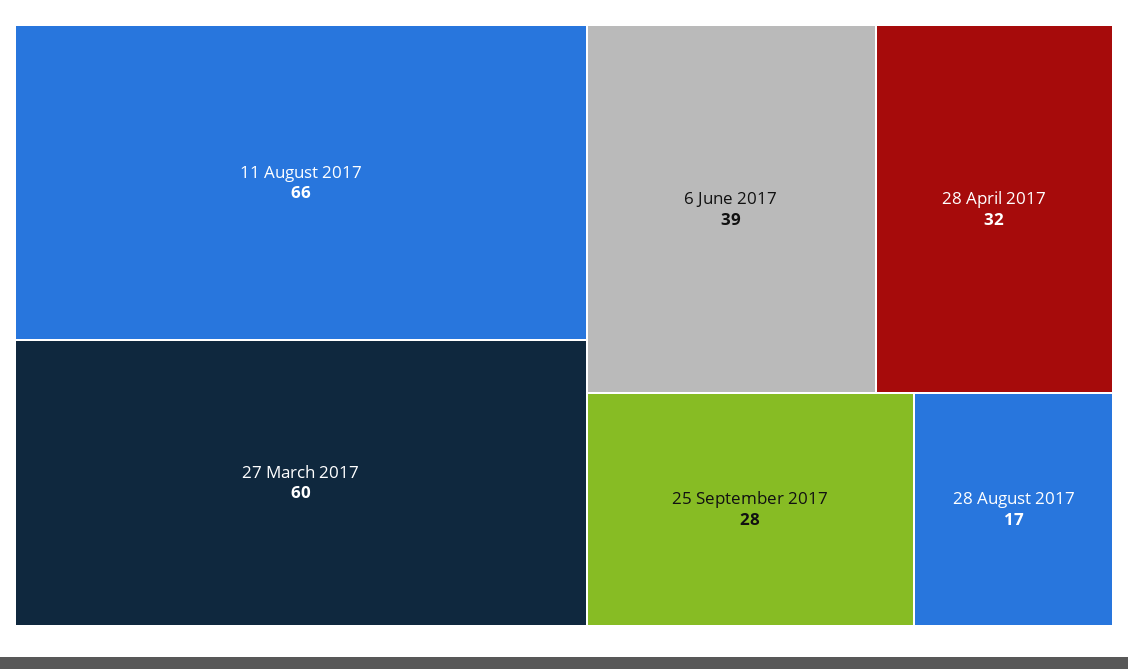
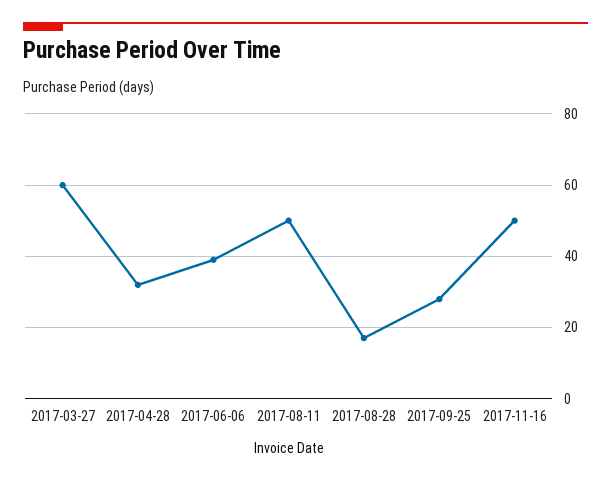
11 August 2017: 66 -> 50
2017-11-16: none -> 50

